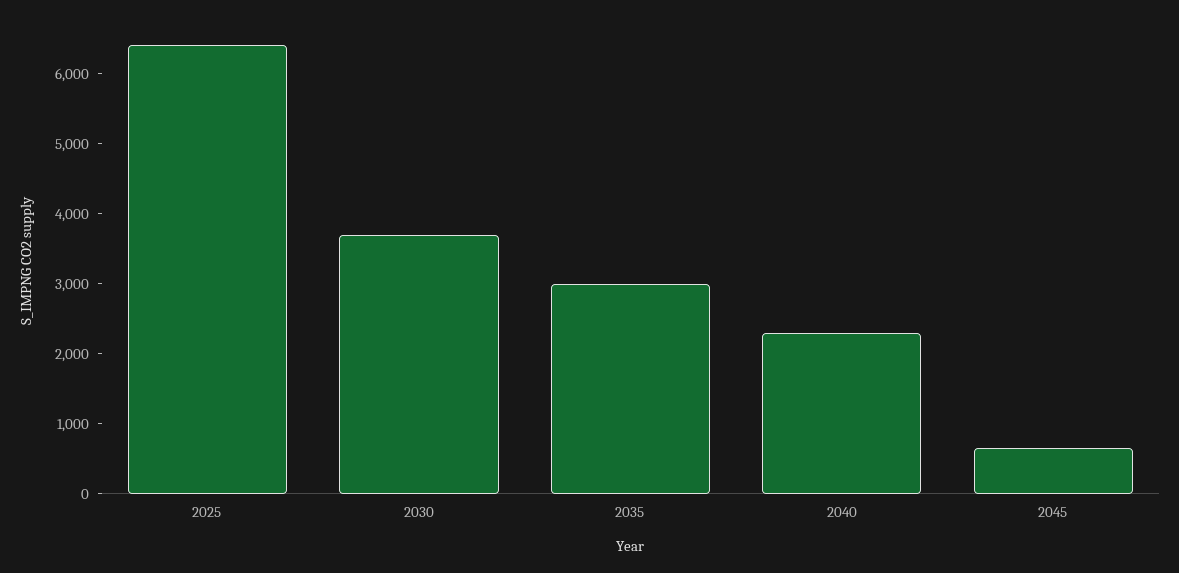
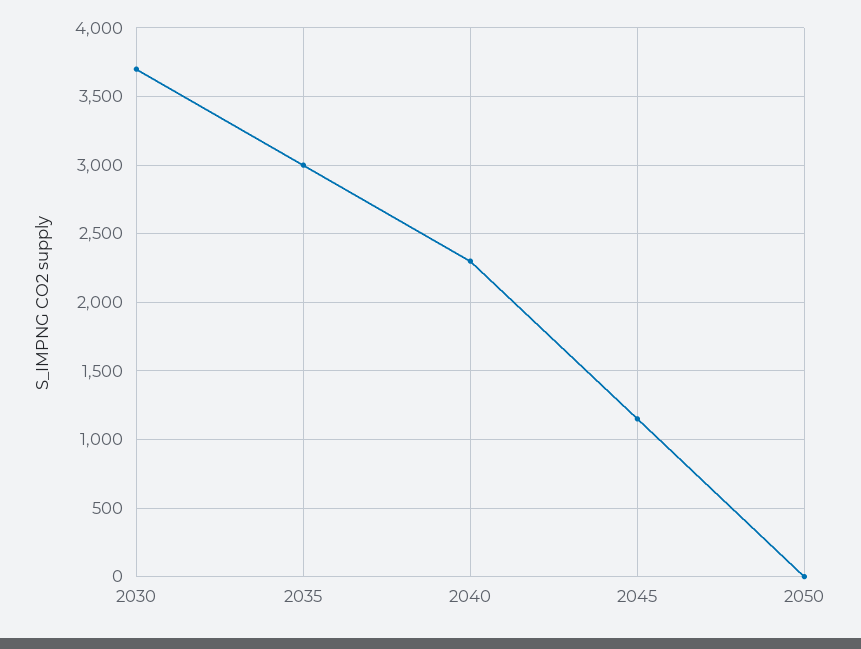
2025: 6400 -> none
2045: 600 -> 1150
2050: none -> 0

